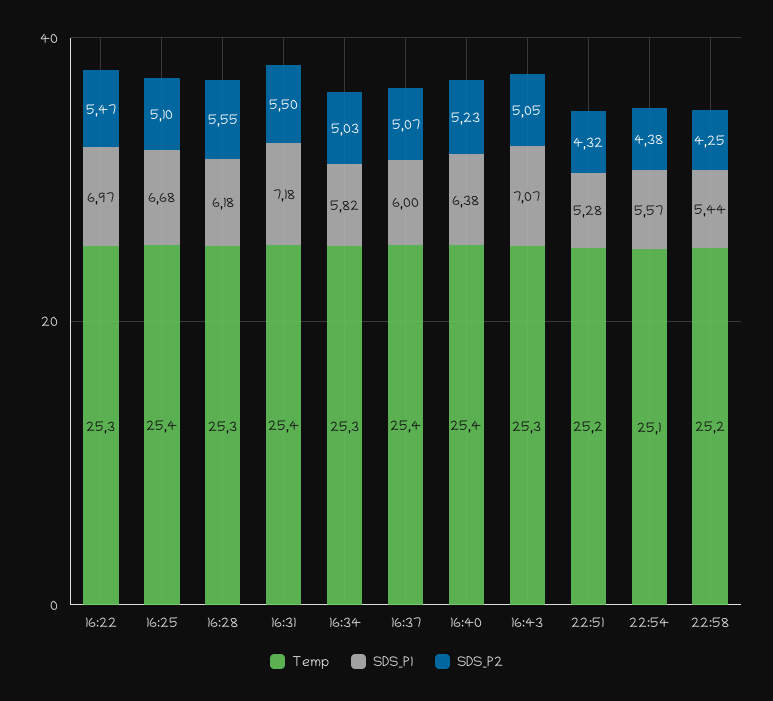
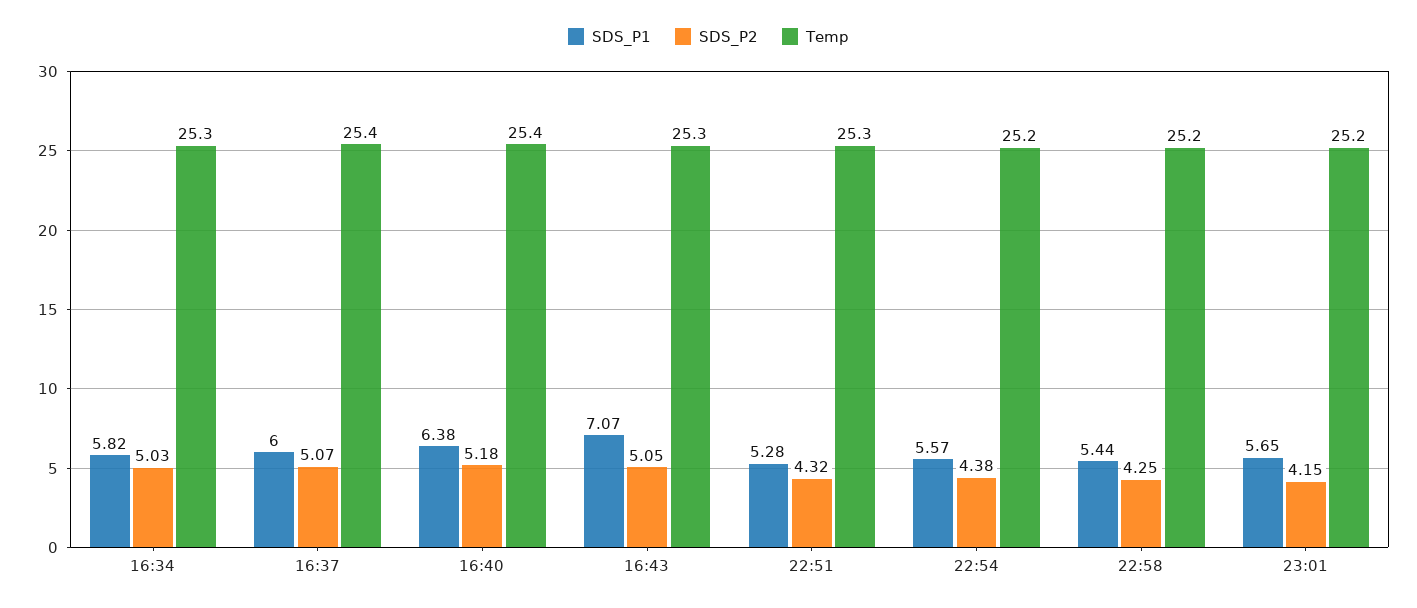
Temp, 16:22: 25.3 -> none
SDS_P1, 16:22: 6.97 -> none
SDS_P2, 16:22: 5.47 -> none
Temp, 16:25: 25.4 -> none
SDS_P1, 16:25: 6.68 -> none
SDS_P2, 16:25: 5.1 -> none
Temp, 16:28: 25.3 -> none
SDS_P1, 16:28: 6.18 -> none
SDS_P2, 16:28: 5.55 -> none
Temp, 16:31: 25.4 -> none
SDS_P1, 16:31: 7.18 -> none
SDS_P2, 16:31: 5.5 -> none
SDS_P2, 16:40: 5.23 -> 5.18
Temp, 22:51: 25.2 -> 25.3
Temp, 22:54: 25.1 -> 25.2
SDS_P1, 23:01: none -> 5.65
SDS_P2, 23:01: none -> 4.15
Temp, 23:01: none -> 25.2

